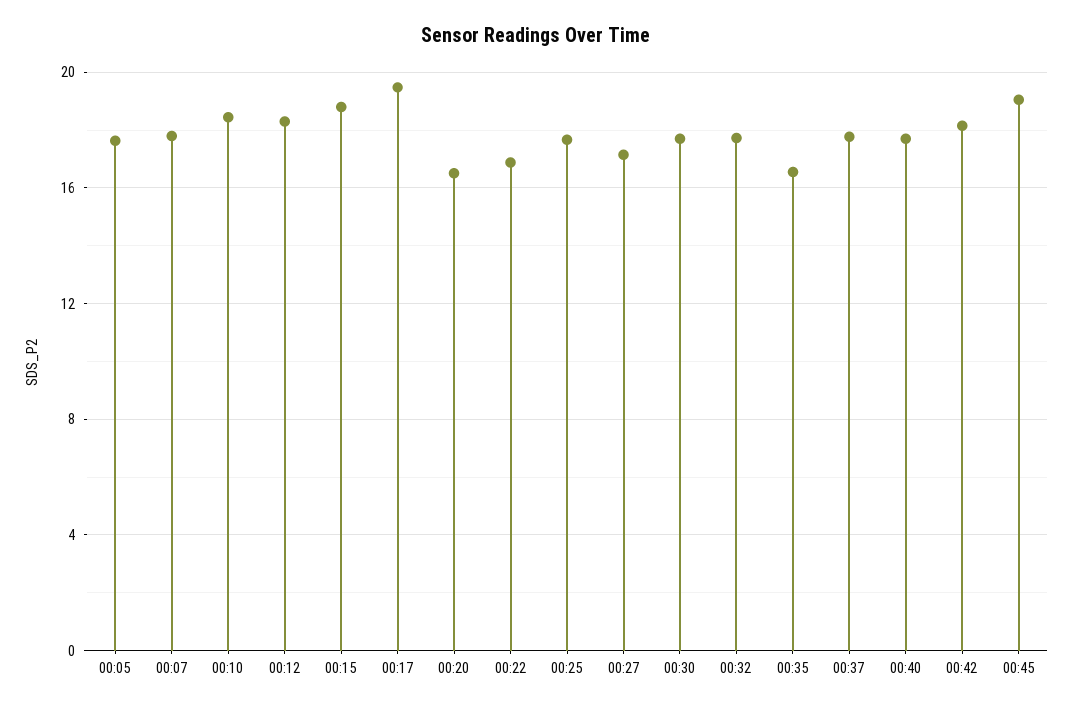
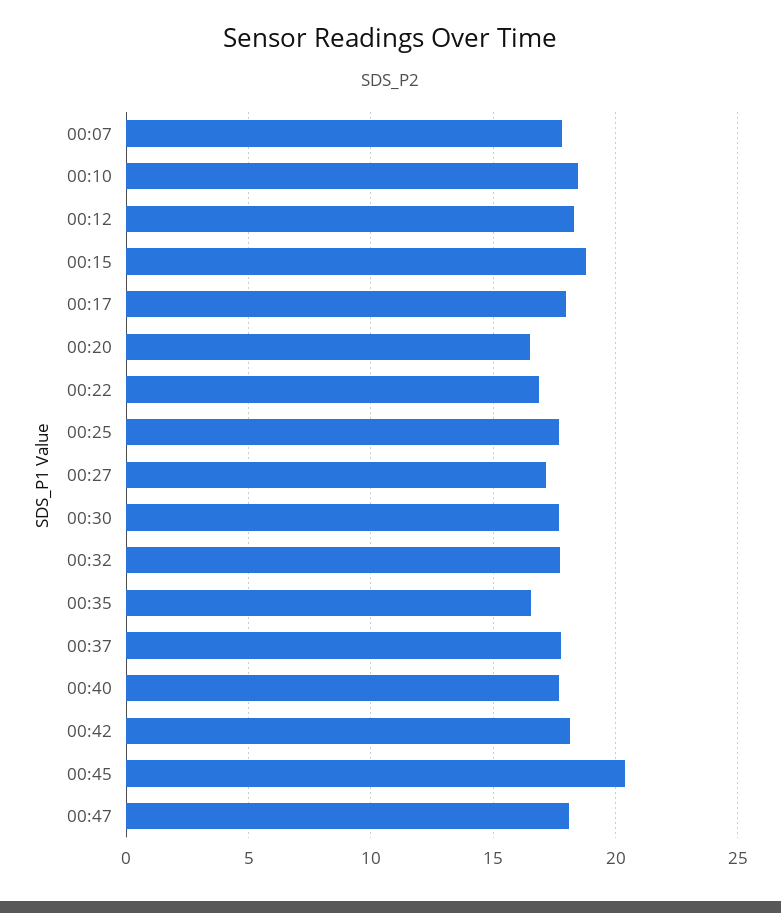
00:05: 17.5 -> none
00:17: 19.5 -> 18
00:45: 19 -> 20.5
00:47: none -> 18

